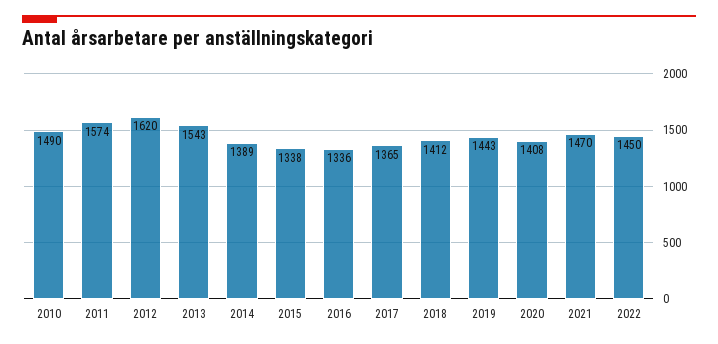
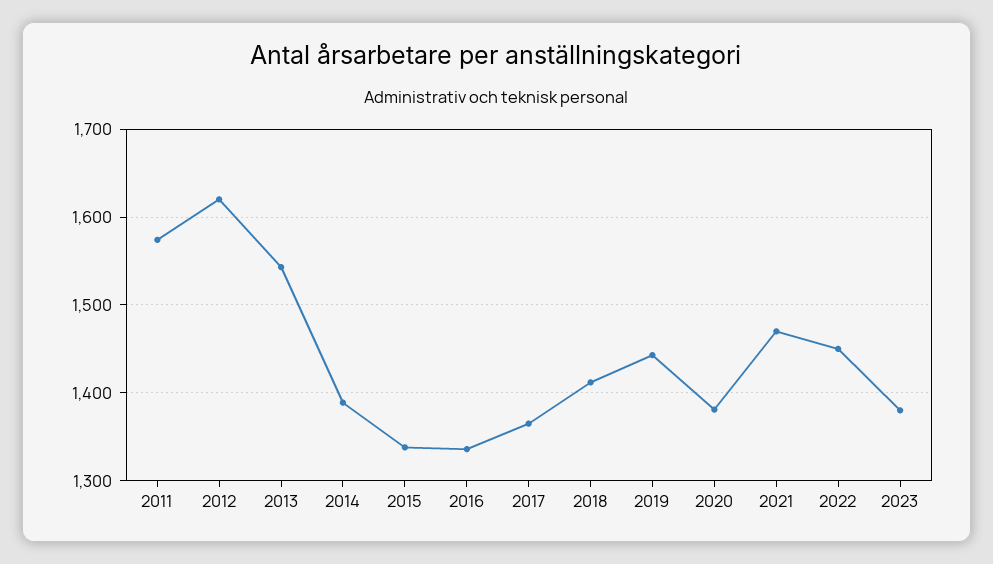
2010: 1490 -> none
2020: 1408 -> 1380
2023: none -> 1380

